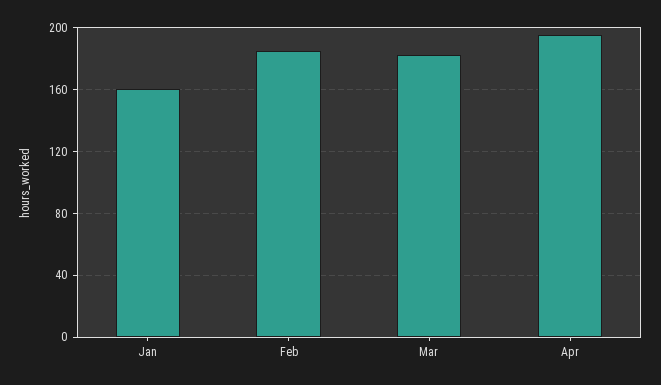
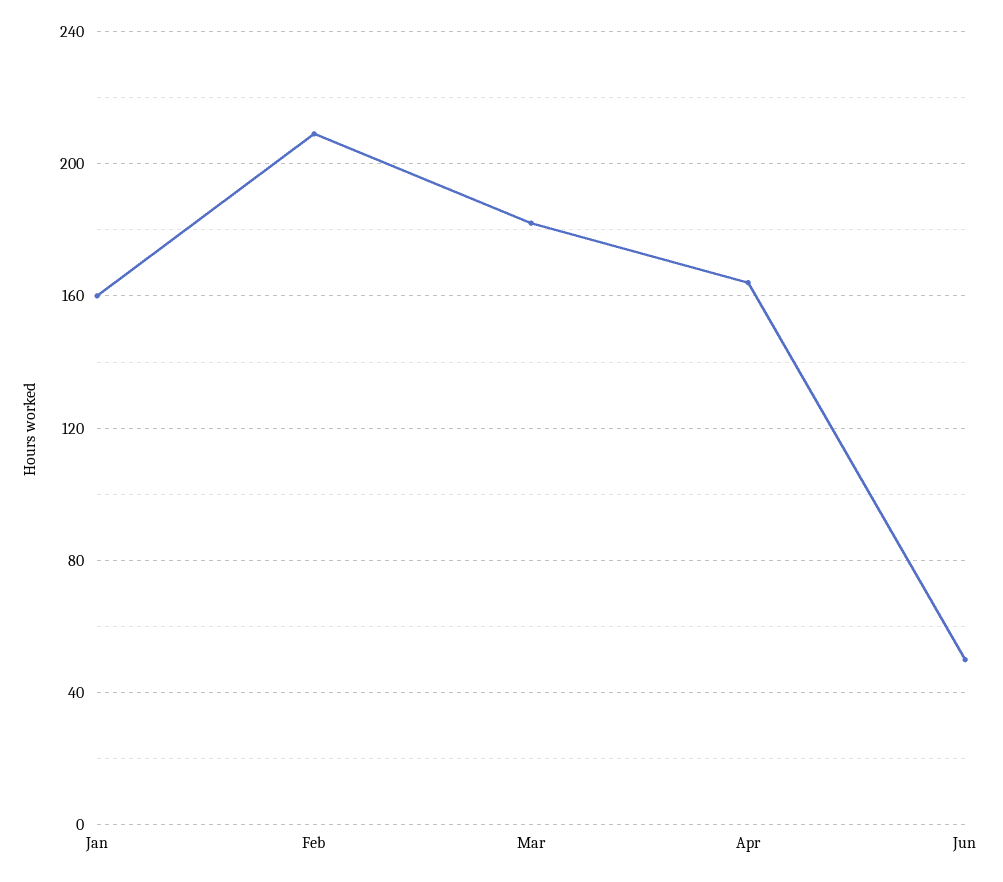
Feb: 185 -> 210
Apr: 195 -> 165
Jun: none -> 50

